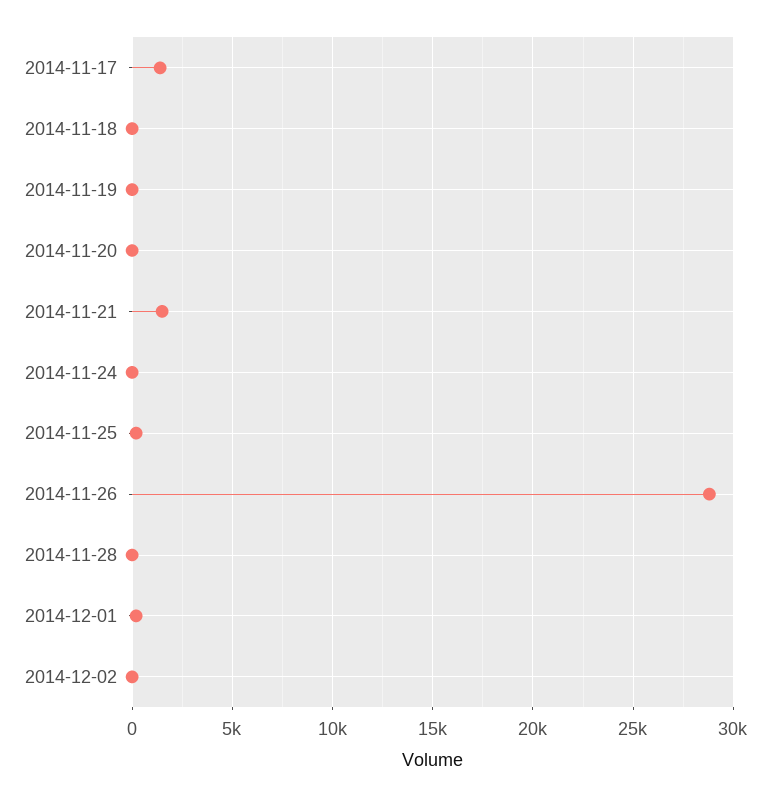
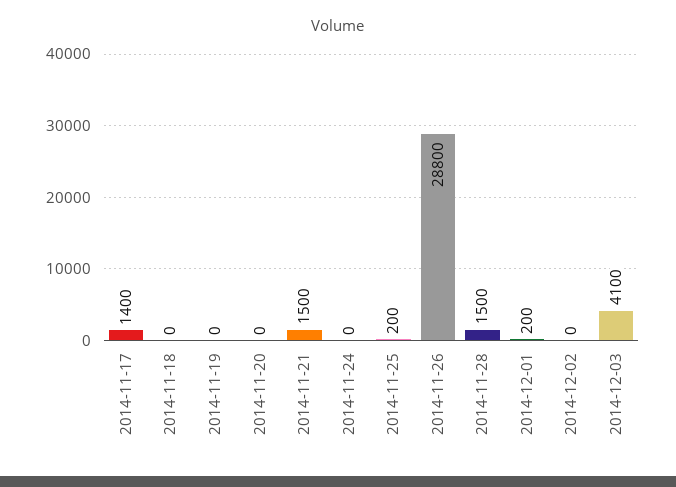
2014-11-28: 0 -> 1500
2014-12-03: none -> 4100

